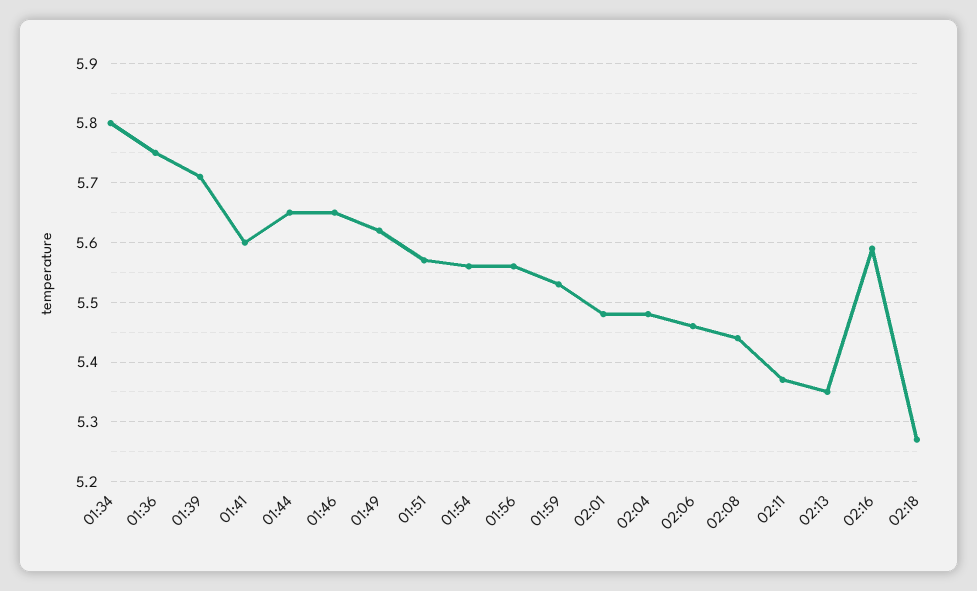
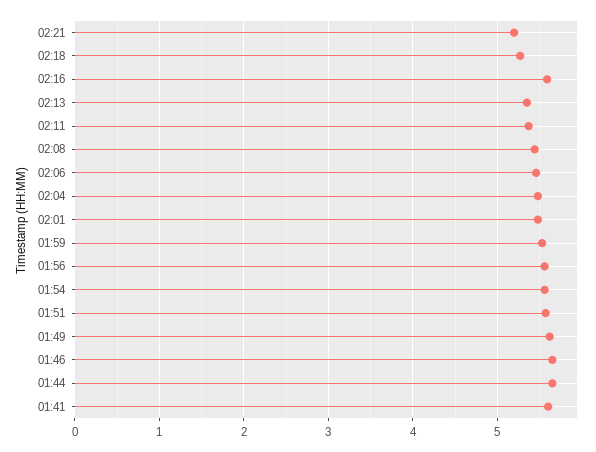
01:34: 5.8 -> none
01:36: 5.75 -> none
01:39: 5.7 -> none
02:21: none -> 5.2

